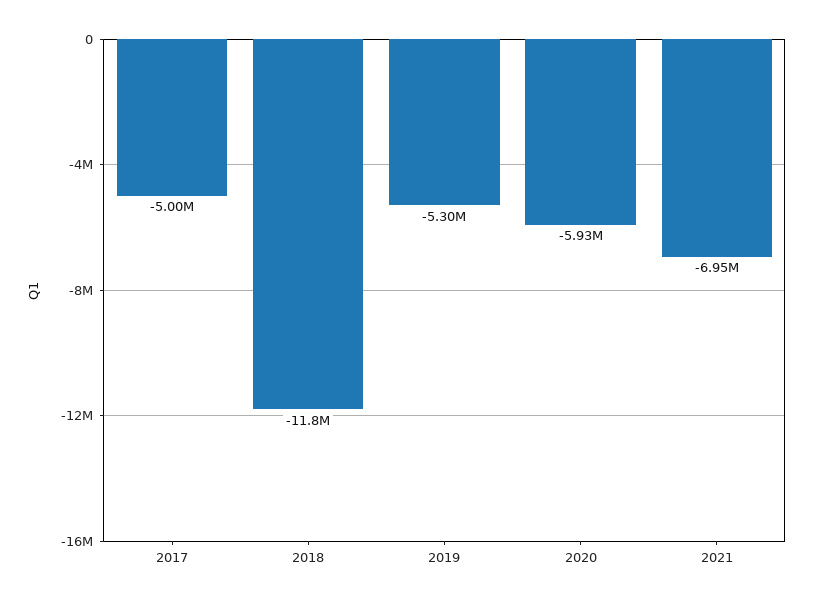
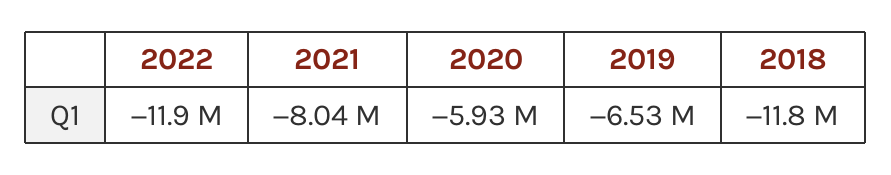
2017: -5000000 -> none
2019: -5300000 -> -6530000
2021: -6950000 -> -8040000
2022: none -> -11900000

